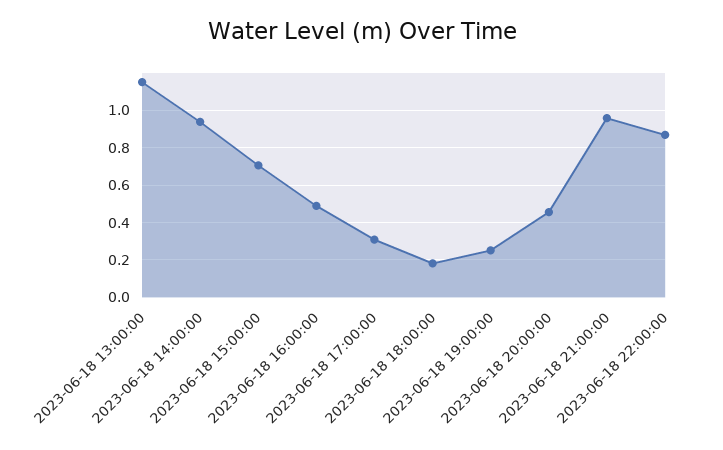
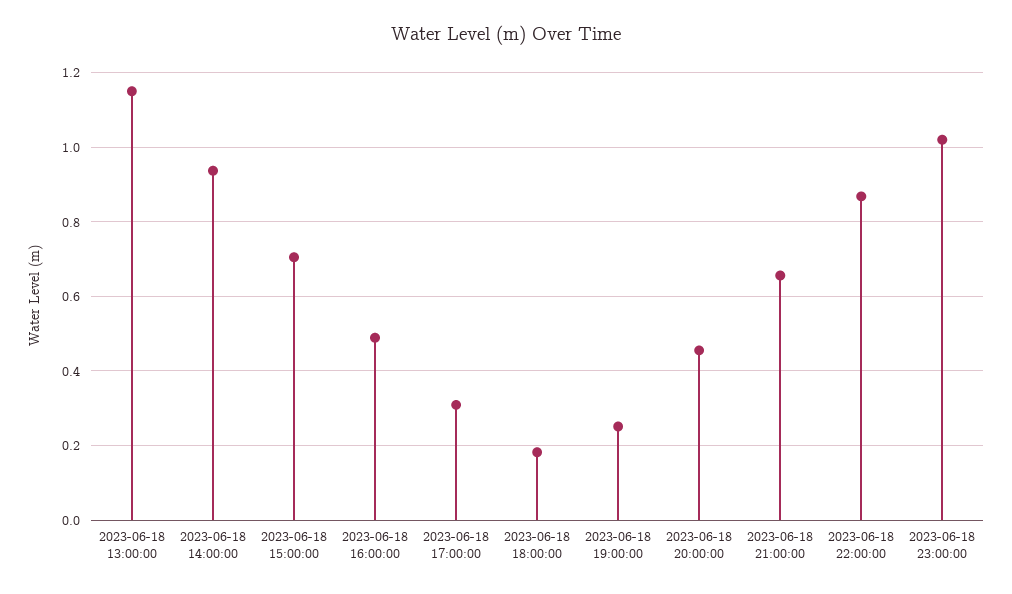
2023-06-18 21:00:00: 0.95 -> 0.66
2023-06-18 23:00:00: none -> 1.02

